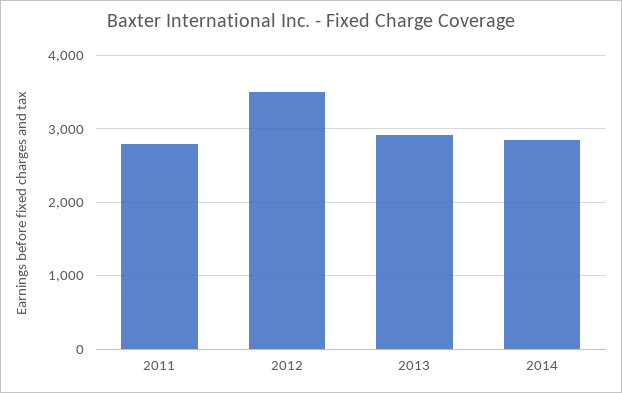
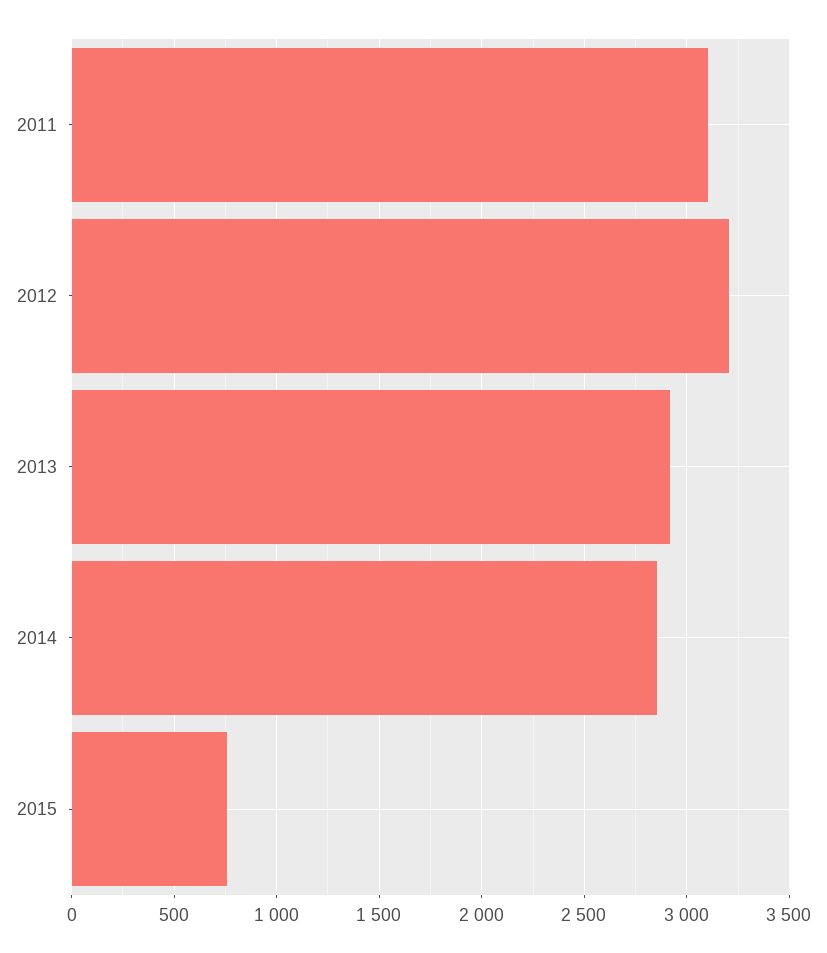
2011: 2800 -> 3100
2012: 3500 -> 3200
2015: none -> 750

